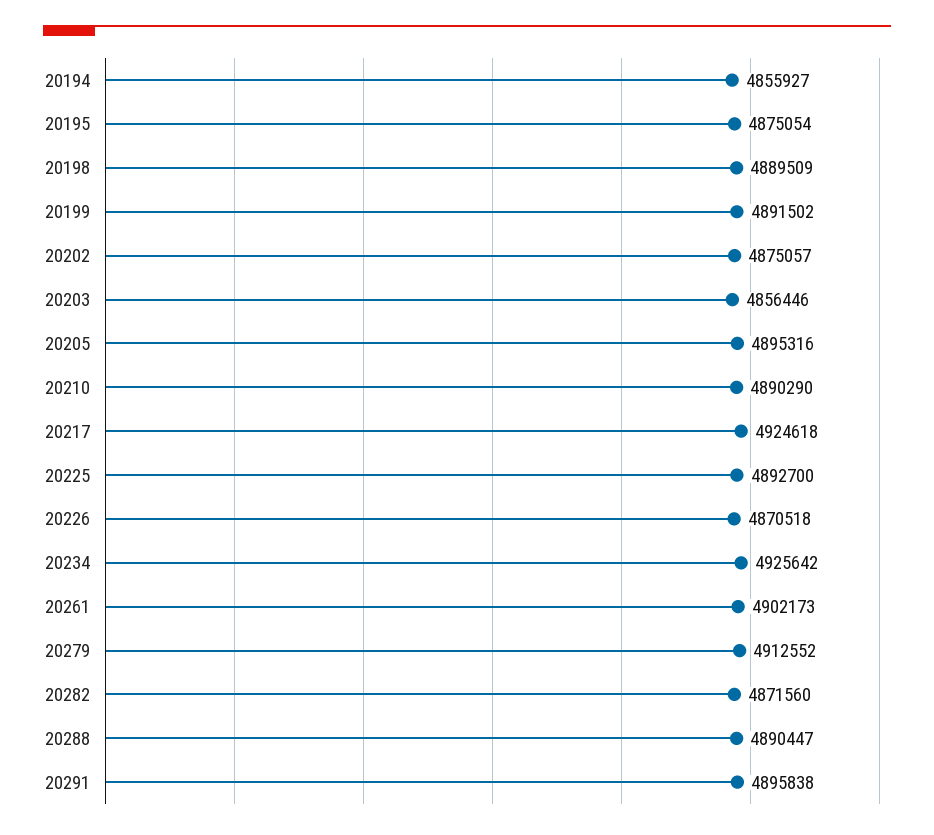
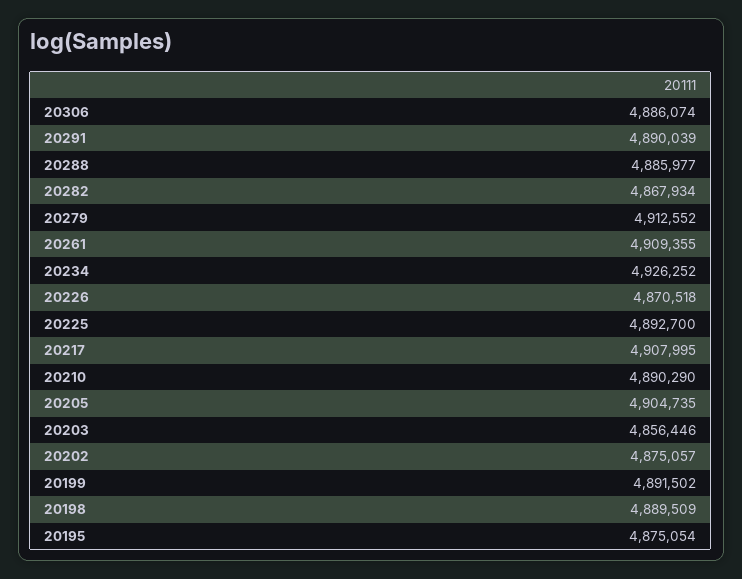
20194: 4855927 -> none
20205: 4895316 -> 4904735
20217: 4924618 -> 4907995
20234: 4925642 -> 4926252
20261: 4902173 -> 4909355
20282: 4871560 -> 4867934
20288: 4890447 -> 4885977
20291: 4895838 -> 4890039
20306: none -> 4886074

